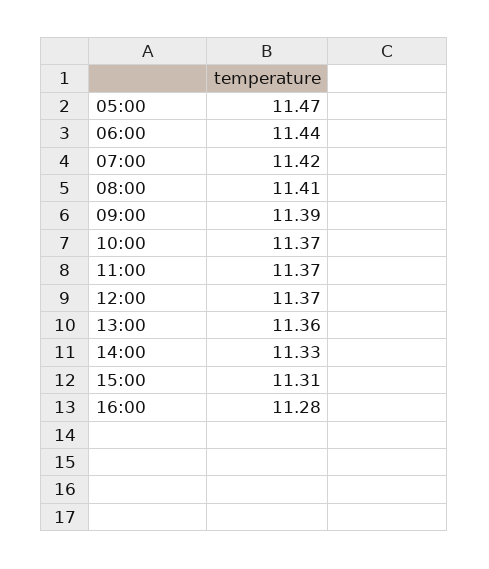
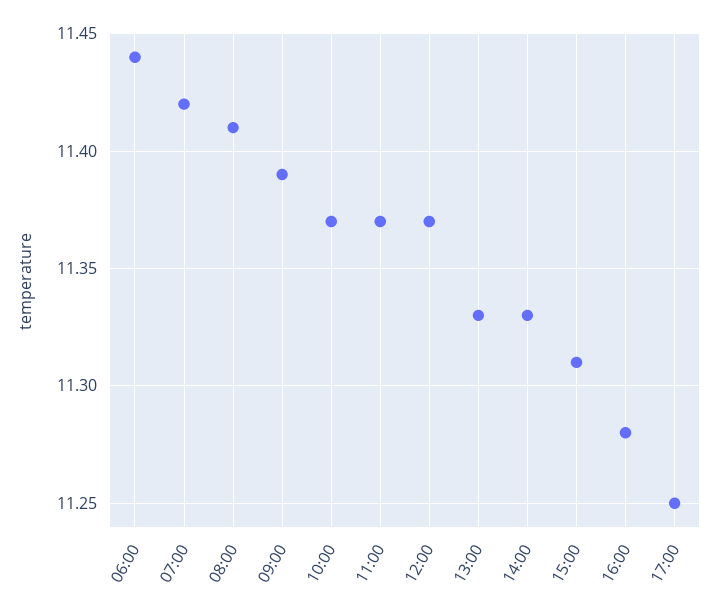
05:00: 11.47 -> none
13:00: 11.36 -> 11.33
17:00: none -> 11.25

